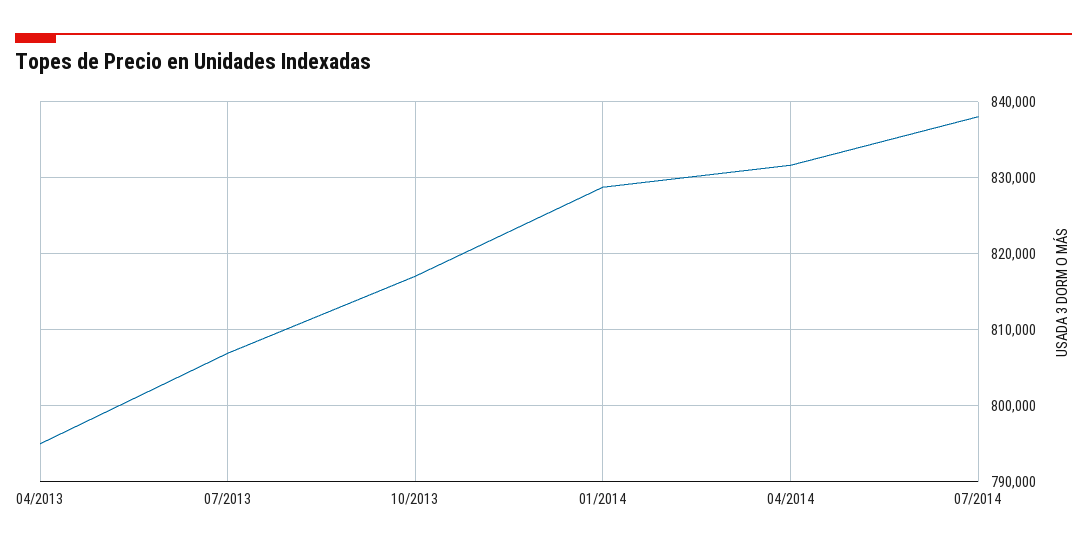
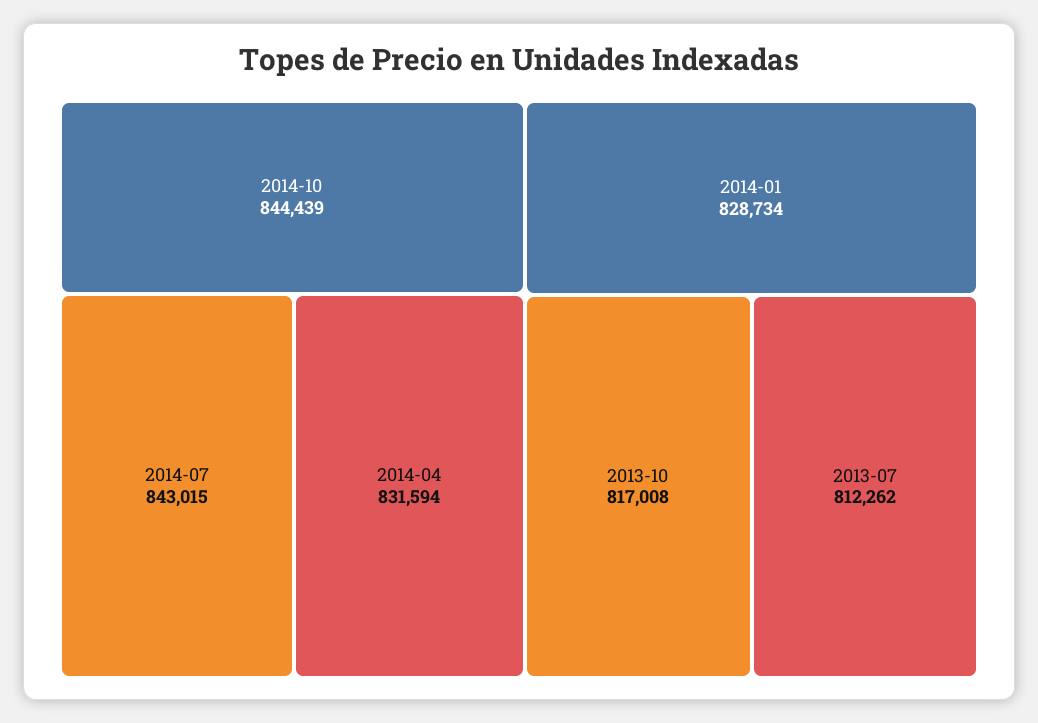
04/2013: 795000 -> none
07/2013: 807000 -> 812262
07/2014: 838000 -> 843015
2014-10: none -> 844439

